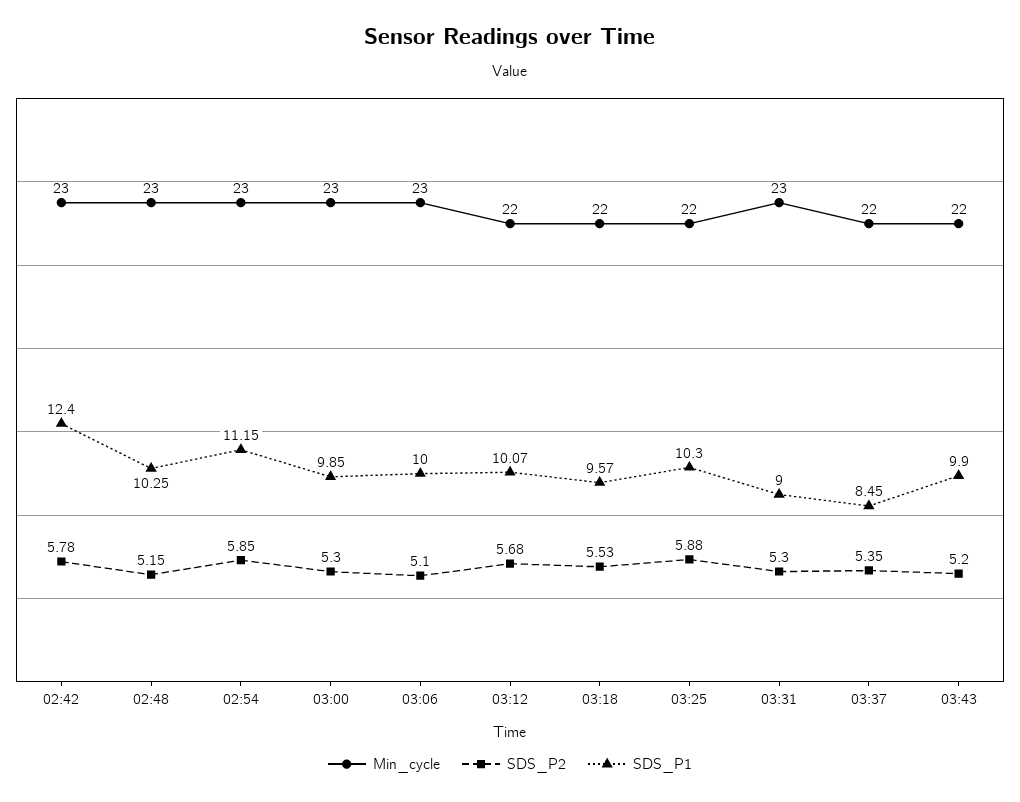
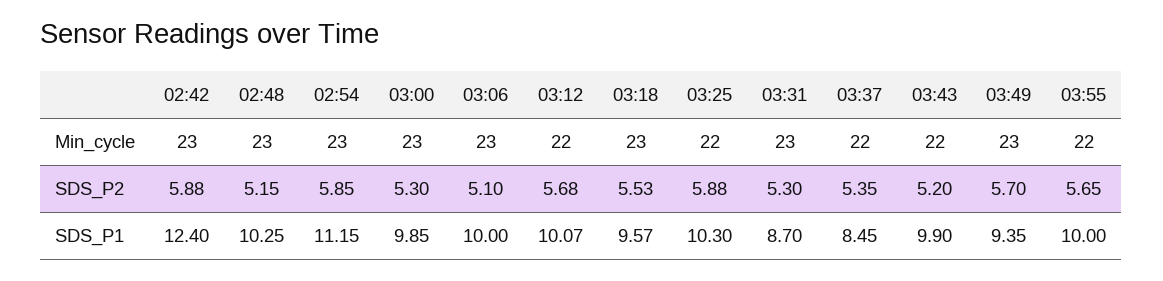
SDS_P2, 02:42: 5.78 -> 5.88
Min_cycle, 03:18: 22 -> 23
SDS_P1, 03:31: 9 -> 8.7
Min_cycle, 03:49: none -> 23
Min_cycle, 03:55: none -> 22
SDS_P2, 03:49: none -> 5.7
SDS_P2, 03:55: none -> 5.65
SDS_P1, 03:49: none -> 9.35
SDS_P1, 03:55: none -> 10

